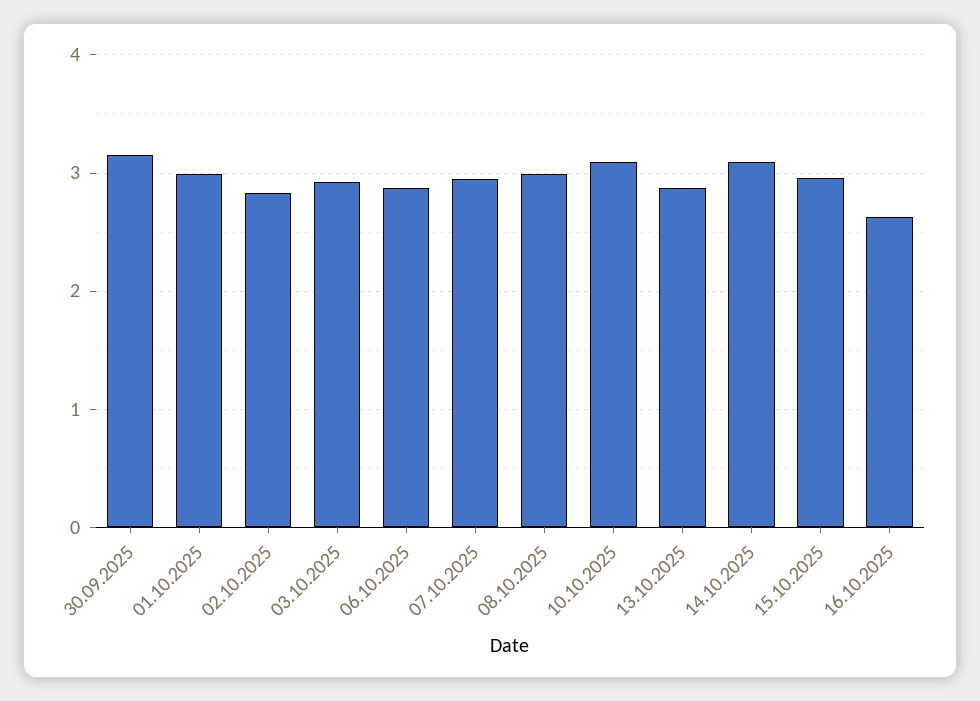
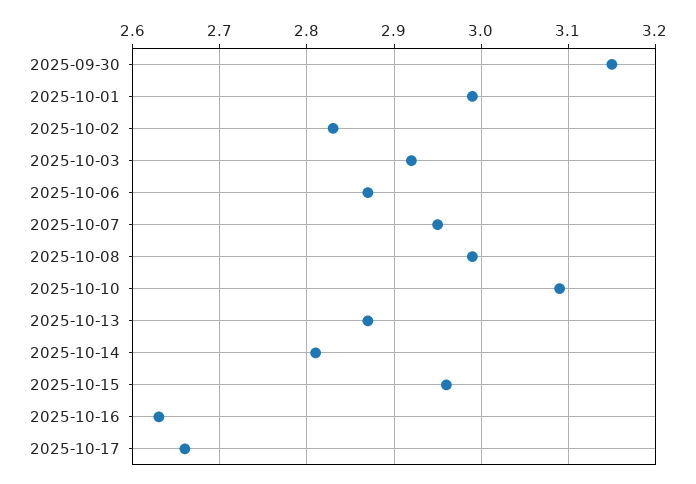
14.10.2025: 3.1 -> 2.81
2025-10-17: none -> 2.66

